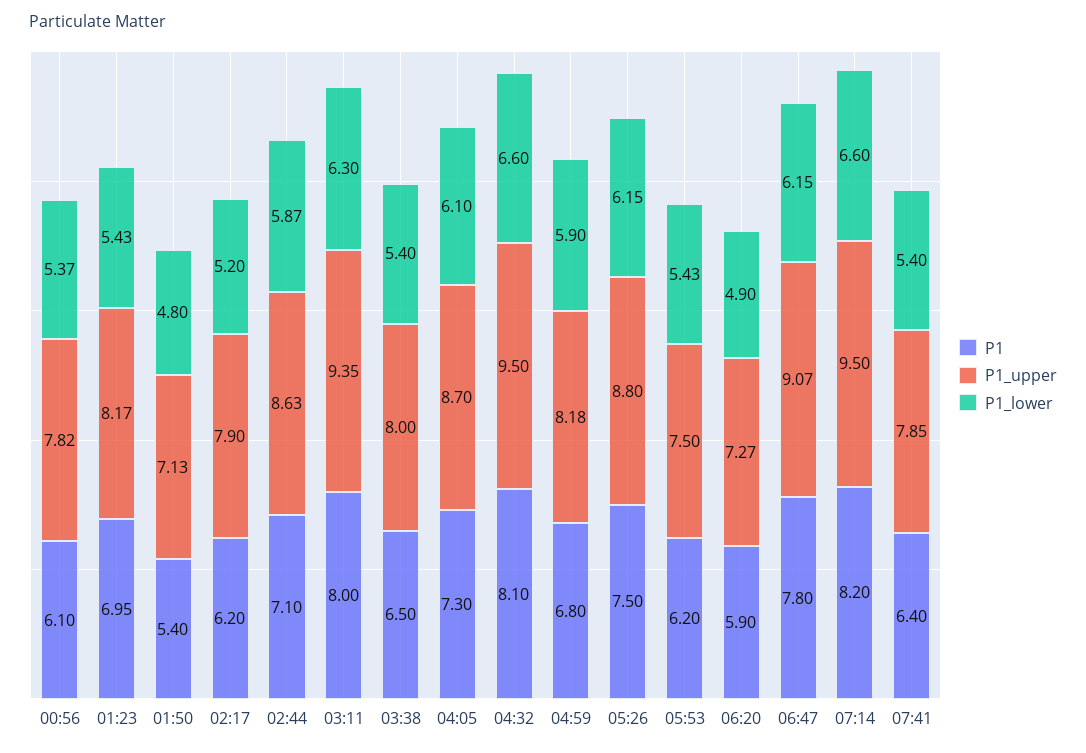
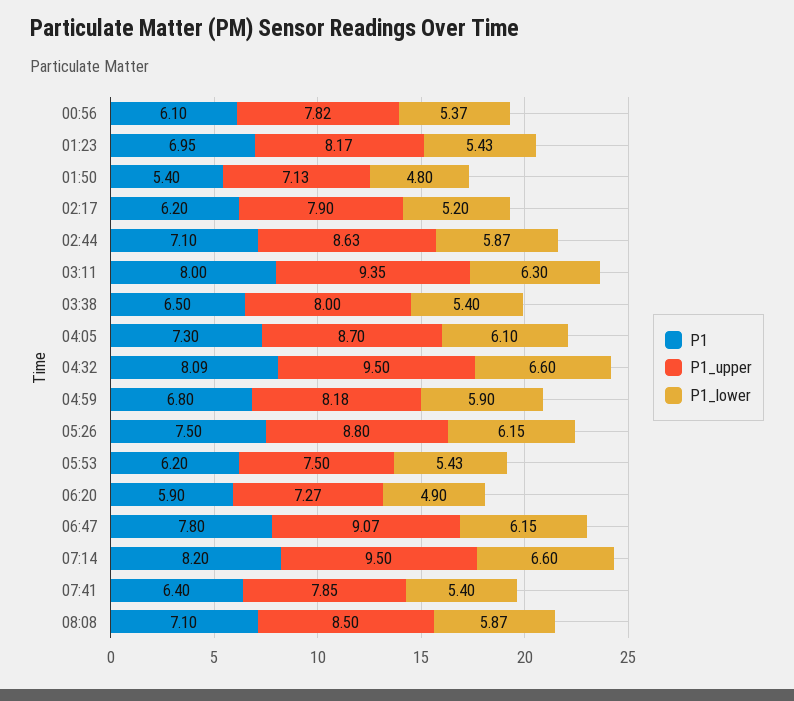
P1, 04:32: 8.1 -> 8.09
P1, 08:08: none -> 7.1
P1_upper, 08:08: none -> 8.5
P1_lower, 08:08: none -> 5.87

